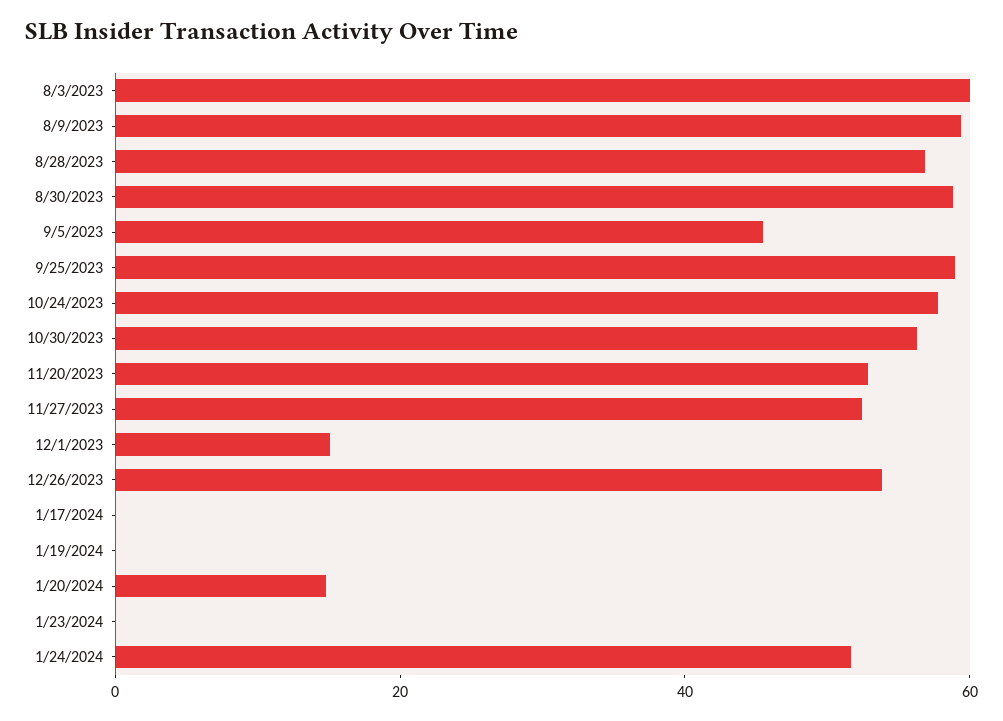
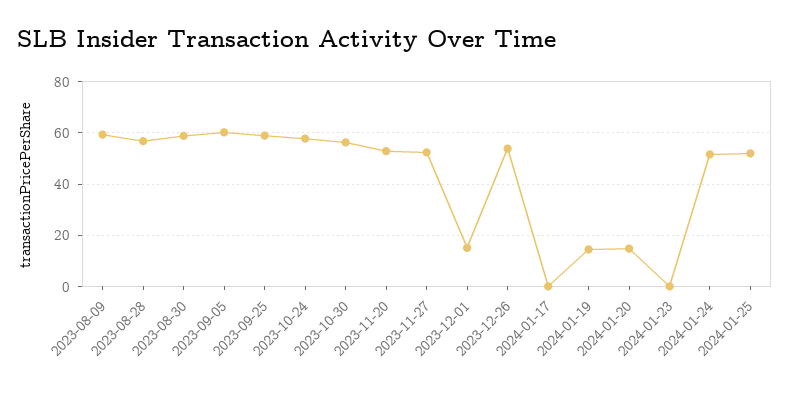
8/3/2023: 60 -> none
9/5/2023: 45 -> 60
1/19/2024: 0 -> 15
2024-01-25: none -> 52.5

